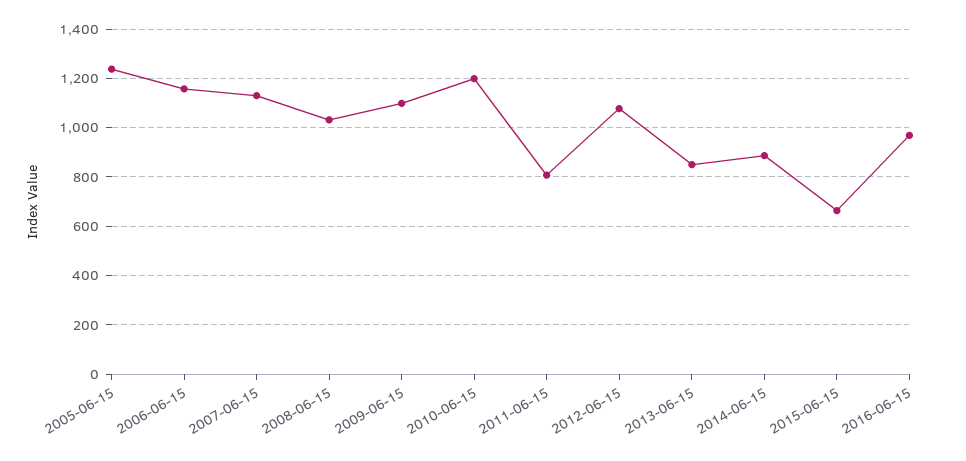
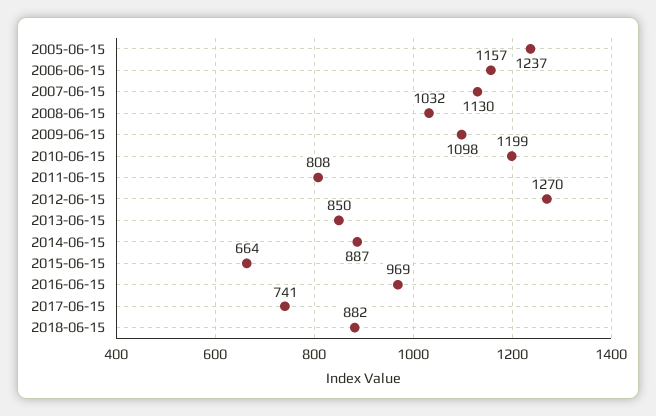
2012-06-15: 1075 -> 1270
2017-06-15: none -> 741
2018-06-15: none -> 882

